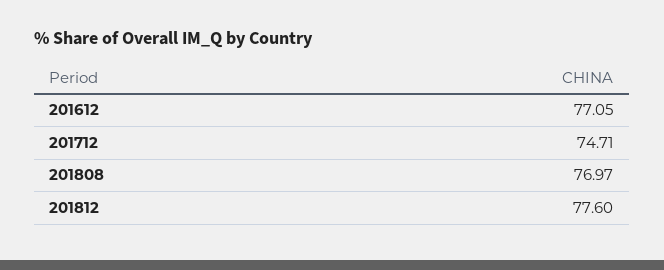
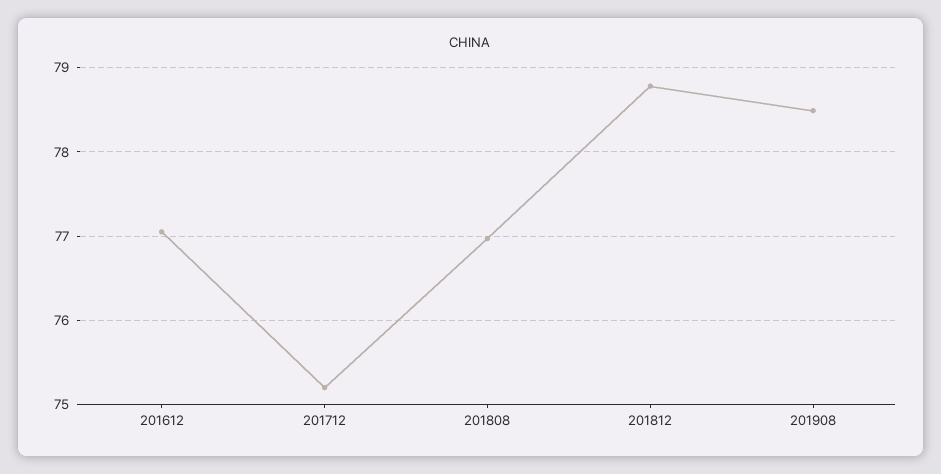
201712: 74.71 -> 75.2
201812: 77.6 -> 78.8
201908: none -> 78.5

